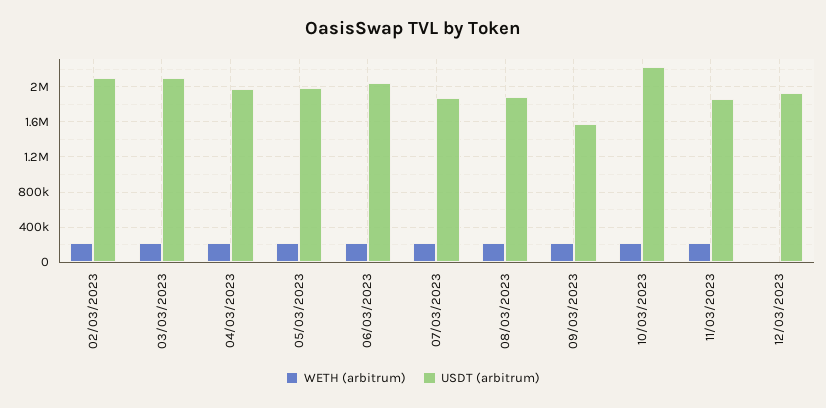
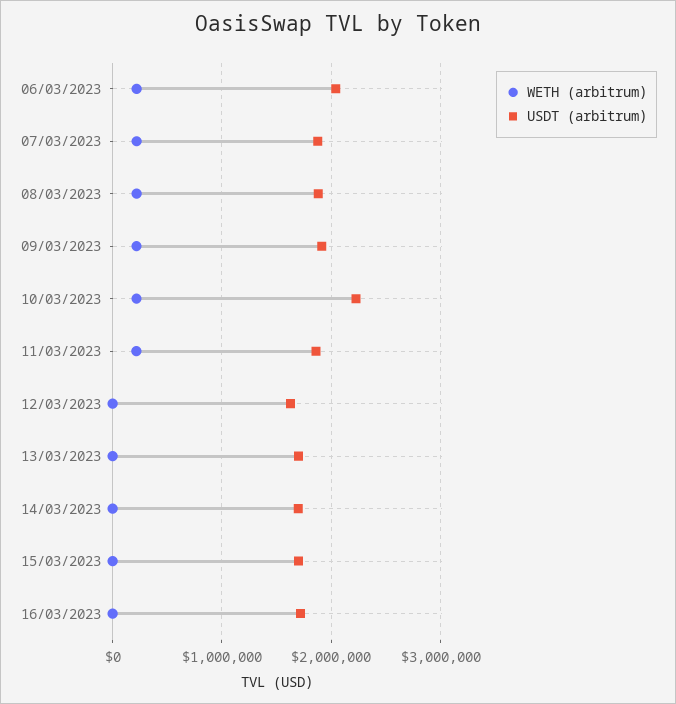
WETH (arbitrum), 02/03/2023: 200000 -> none
USDT (arbitrum), 02/03/2023: 2100000 -> none
WETH (arbitrum), 03/03/2023: 200000 -> none
USDT (arbitrum), 03/03/2023: 2100000 -> none
WETH (arbitrum), 04/03/2023: 200000 -> none
USDT (arbitrum), 04/03/2023: 2000000 -> none
WETH (arbitrum), 05/03/2023: 200000 -> none
USDT (arbitrum), 05/03/2023: 2000000 -> none
USDT (arbitrum), 09/03/2023: 1600000 -> 1900000
USDT (arbitrum), 12/03/2023: 1900000 -> 1600000
WETH (arbitrum), 13/03/2023: none -> 0
USDT (arbitrum), 13/03/2023: none -> 1700000
WETH (arbitrum), 14/03/2023: none -> 0
USDT (arbitrum), 14/03/2023: none -> 1700000
WETH (arbitrum), 15/03/2023: none -> 0
USDT (arbitrum), 15/03/2023: none -> 1700000
WETH (arbitrum), 16/03/2023: none -> 0
USDT (arbitrum), 16/03/2023: none -> 1700000

